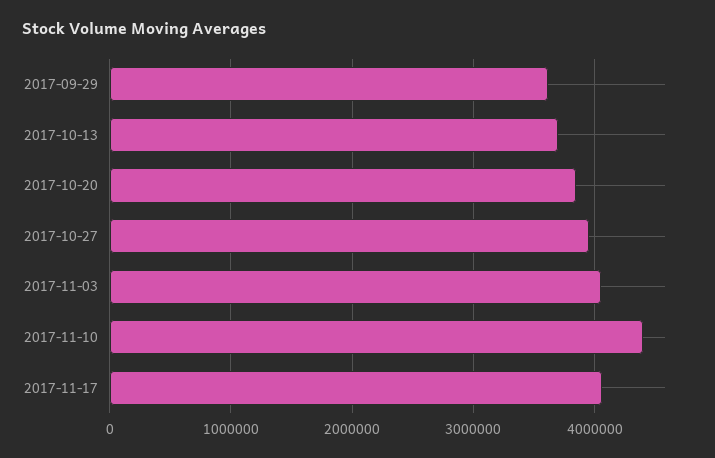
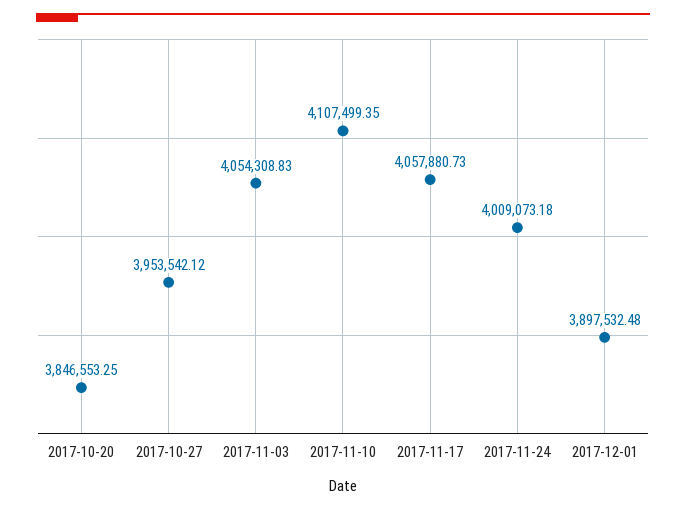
2017-09-29: 3600000 -> none
2017-10-13: 3700000 -> none
2017-11-10: 4400000 -> 4107499.35
2017-11-24: none -> 4009073.18
2017-12-01: none -> 3897532.48

